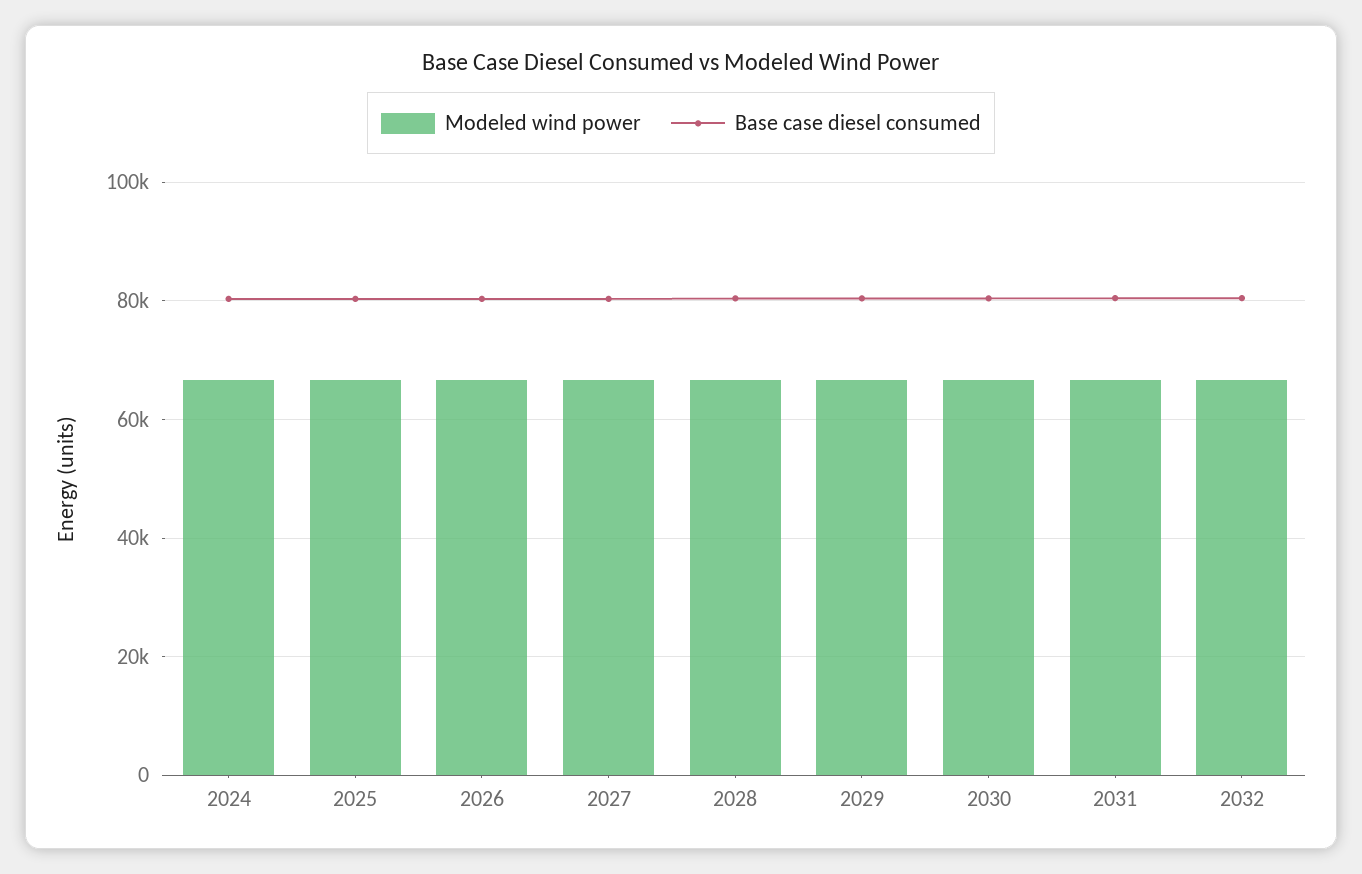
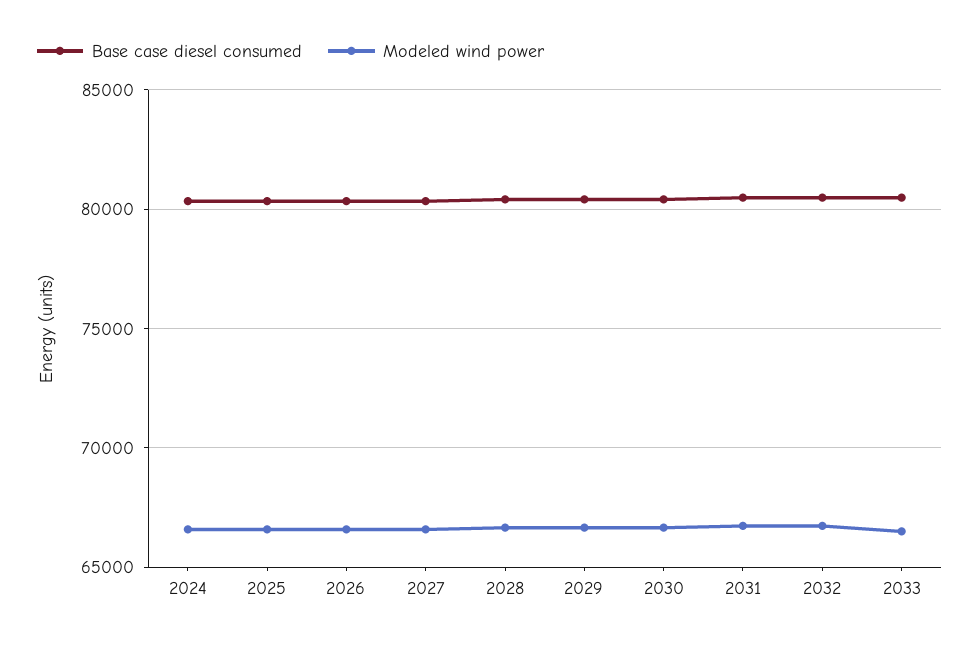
Base case diesel consumed, 2033: none -> 80500
Modeled wind power, 2033: none -> 66500

